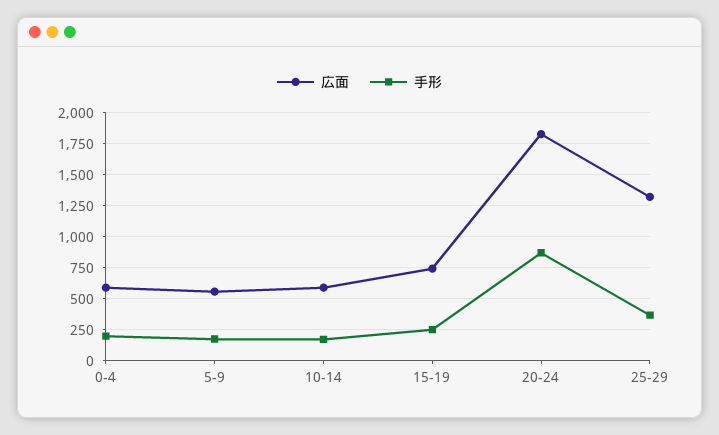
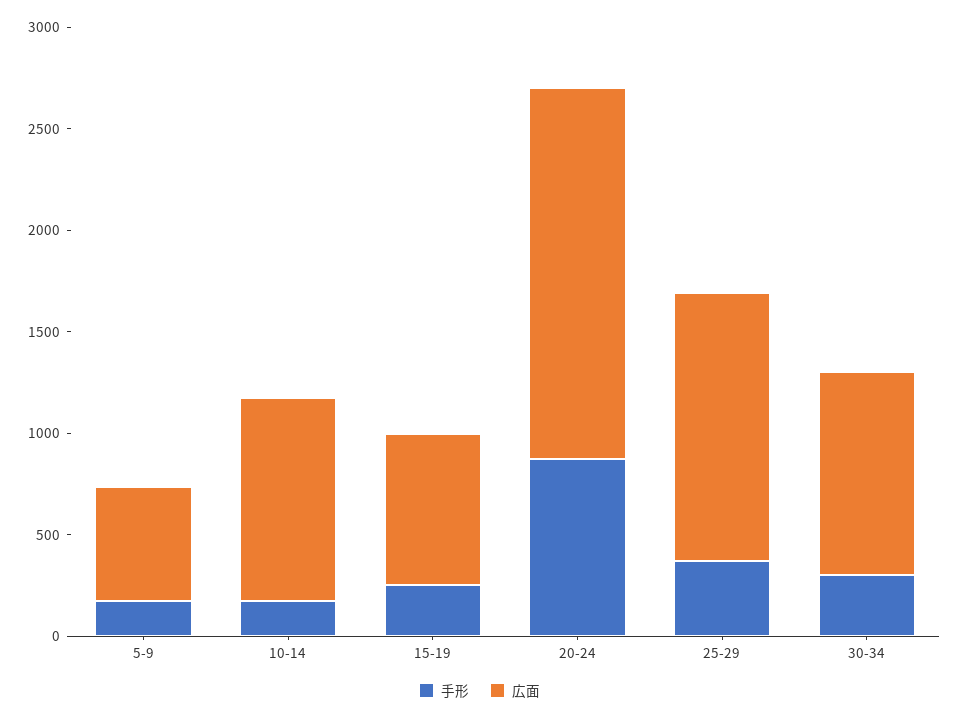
広面, 0-4: 600 -> none
手形, 0-4: 200 -> none
広面, 10-14: 600 -> 1000
手形, 30-34: none -> 300
広面, 30-34: none -> 1000

